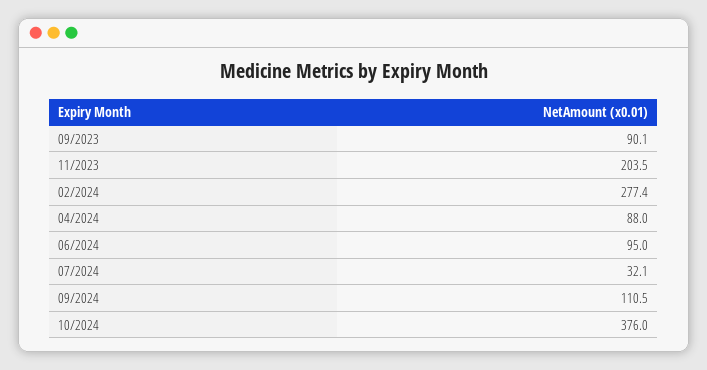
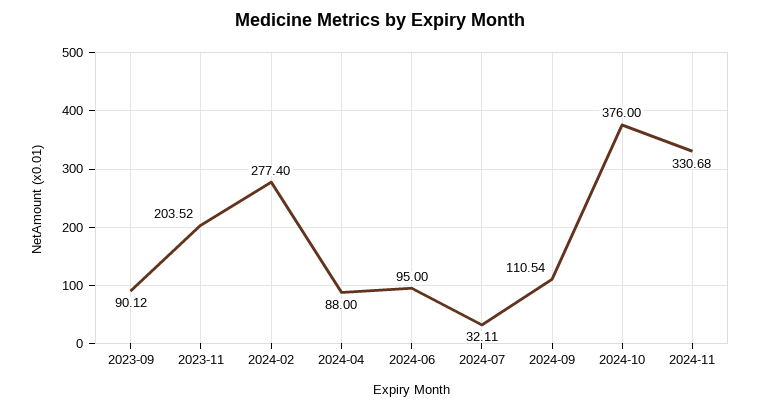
2024-11: none -> 330.68

